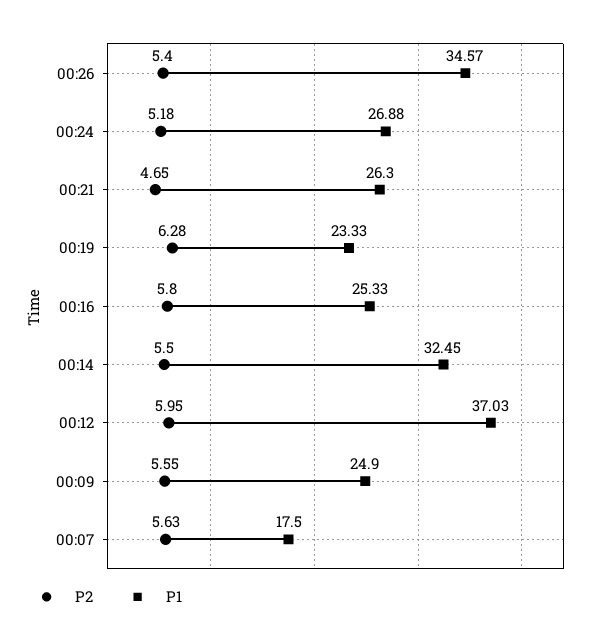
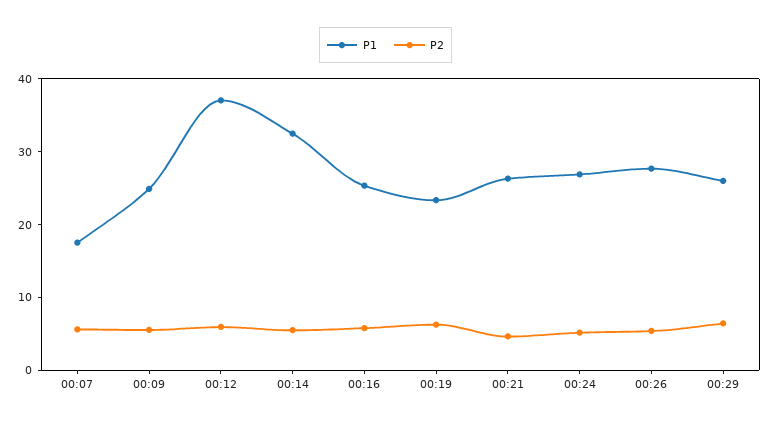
P1, 00:26: 34.57 -> 28
P1, 00:29: none -> 26
P2, 00:29: none -> 6

